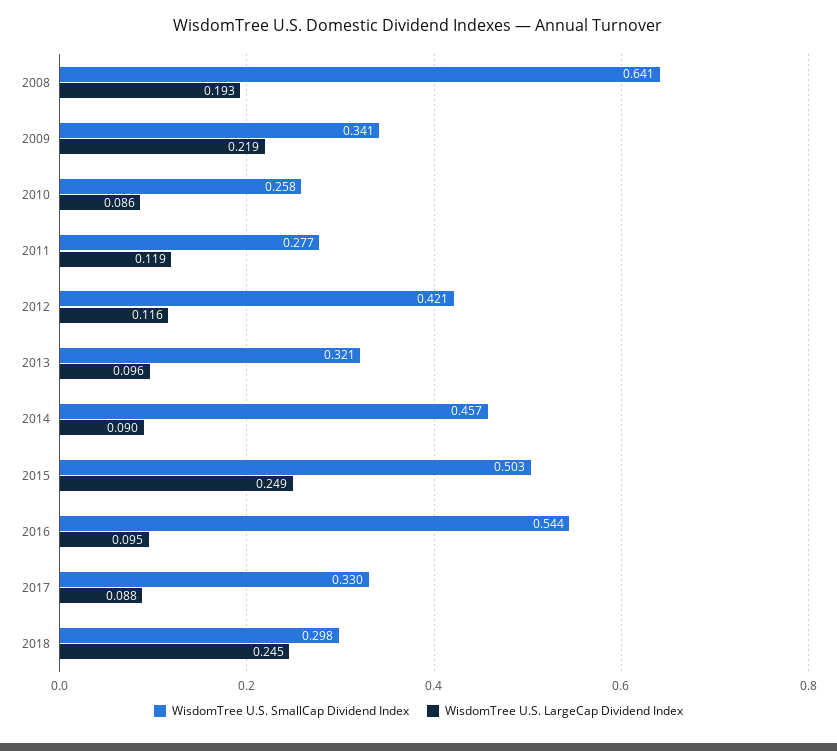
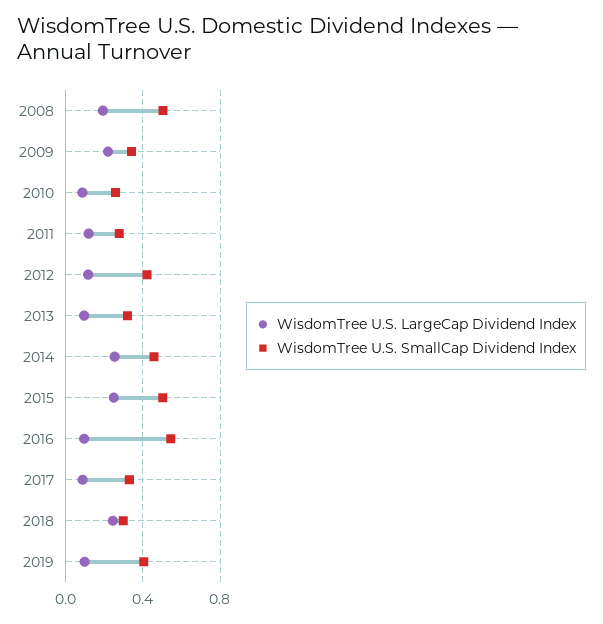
WisdomTree U.S. SmallCap Dividend Index, 2008: 0.641 -> 0.5
WisdomTree U.S. LargeCap Dividend Index, 2014: 0.09 -> 0.25
WisdomTree U.S. LargeCap Dividend Index, 2019: none -> 0.1
WisdomTree U.S. SmallCap Dividend Index, 2019: none -> 0.4

